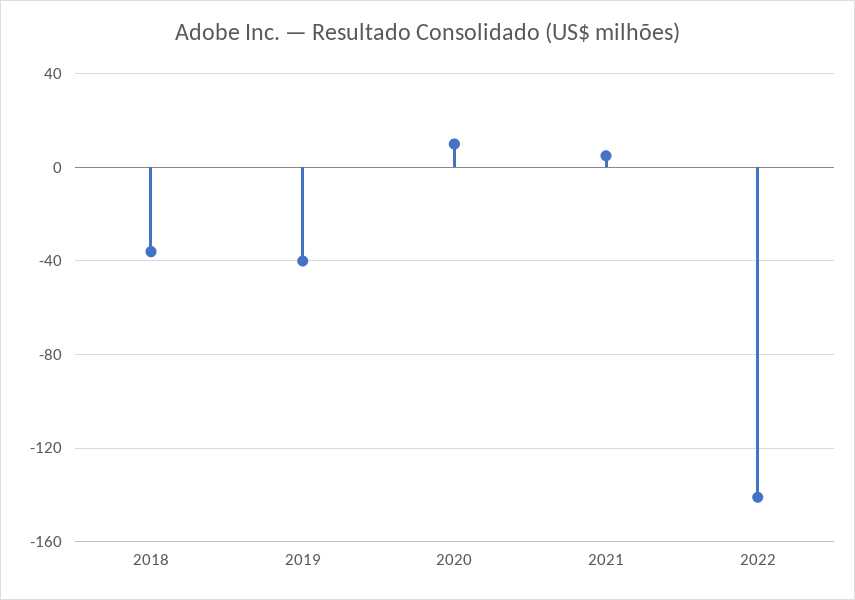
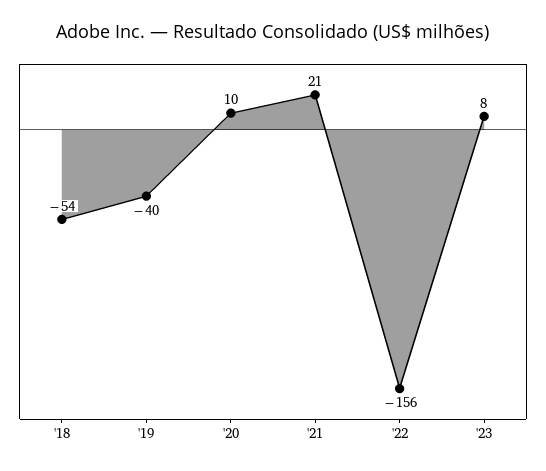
2018: -35 -> -54
2021: 5 -> 21
2022: -140 -> -156
'23: none -> 8

